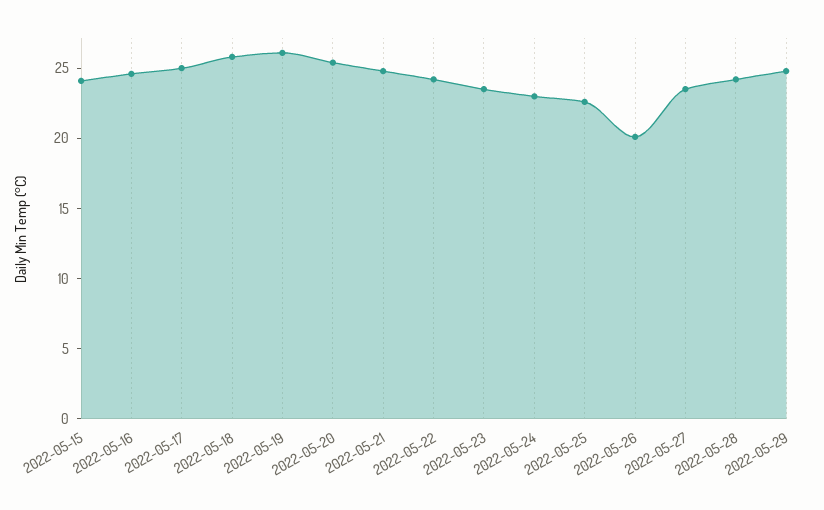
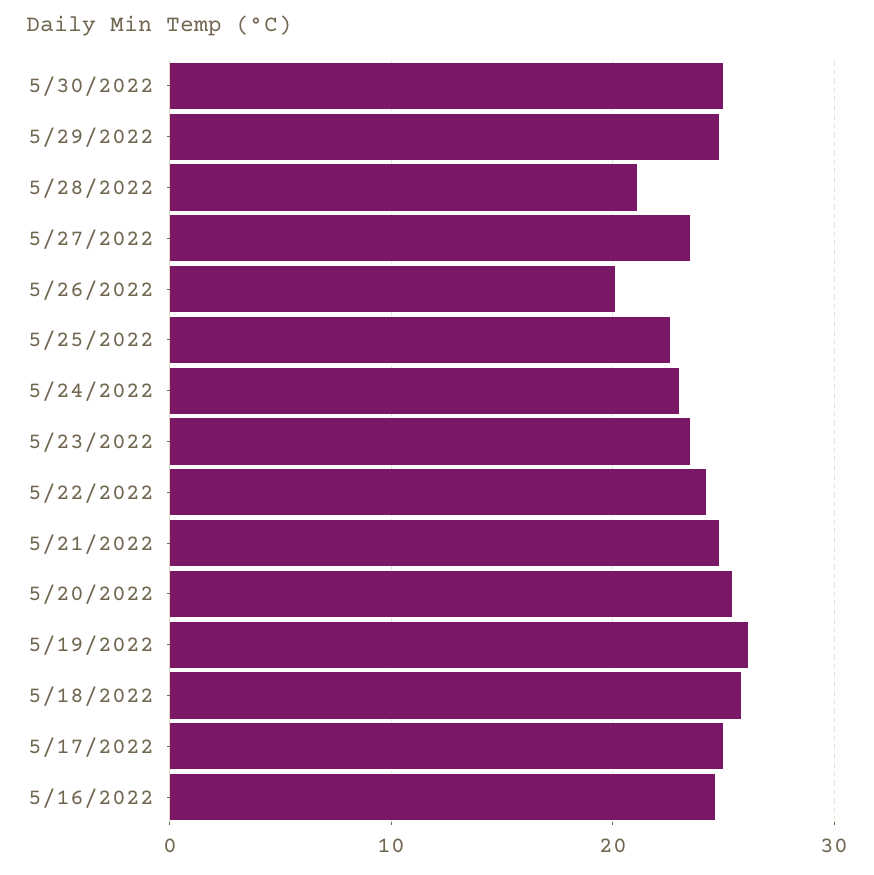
2022-05-15: 24 -> none
2022-05-28: 24 -> 21
5/30/2022: none -> 25

